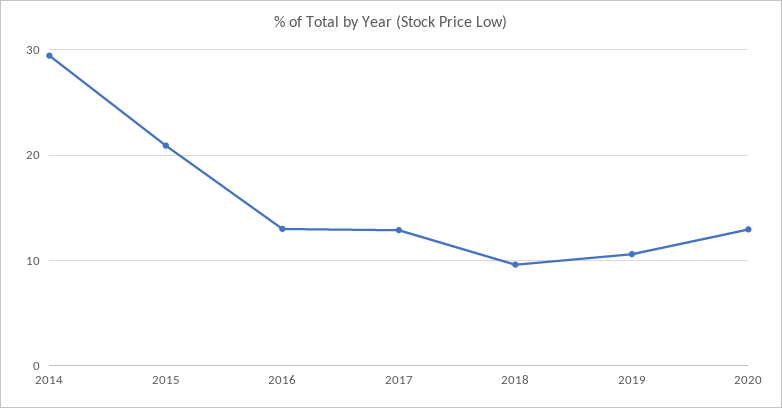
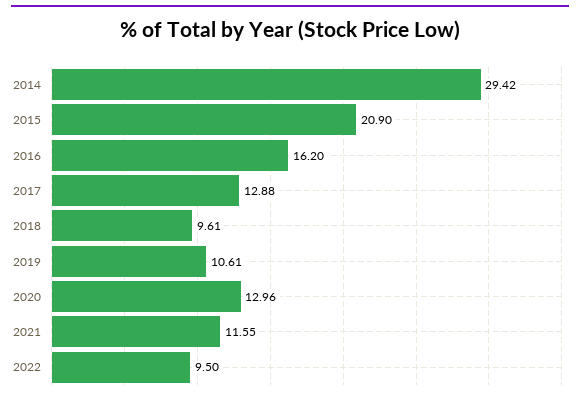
2016: 13 -> 16.2
2021: none -> 11.55
2022: none -> 9.5

